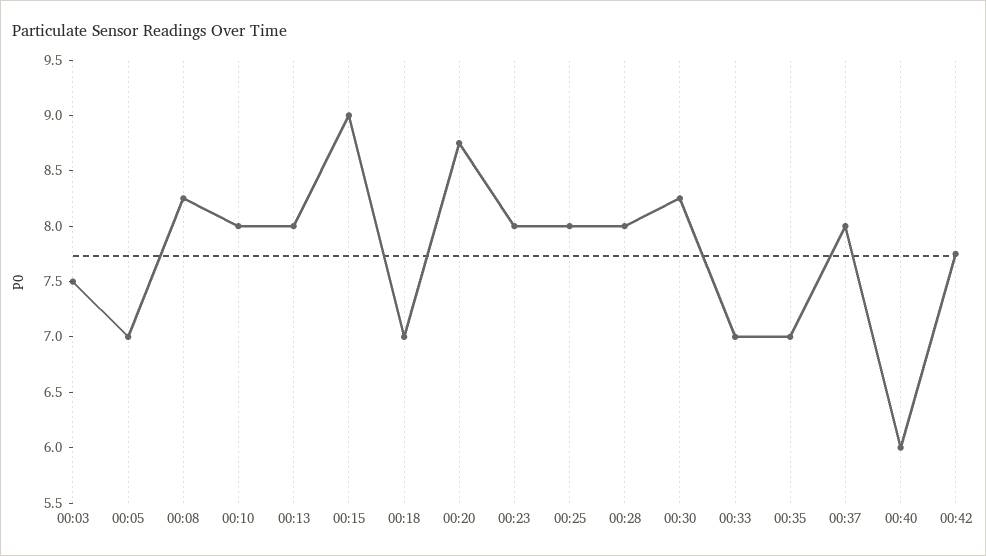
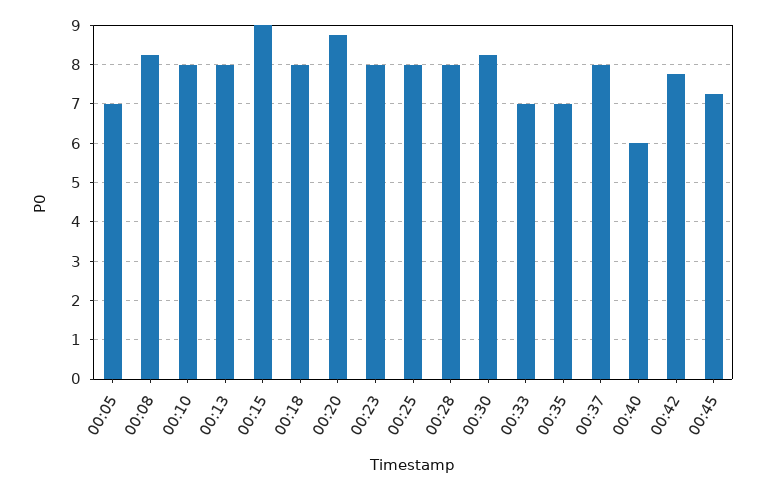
00:03: 7.5 -> none
00:18: 7 -> 8
00:45: none -> 7.2

